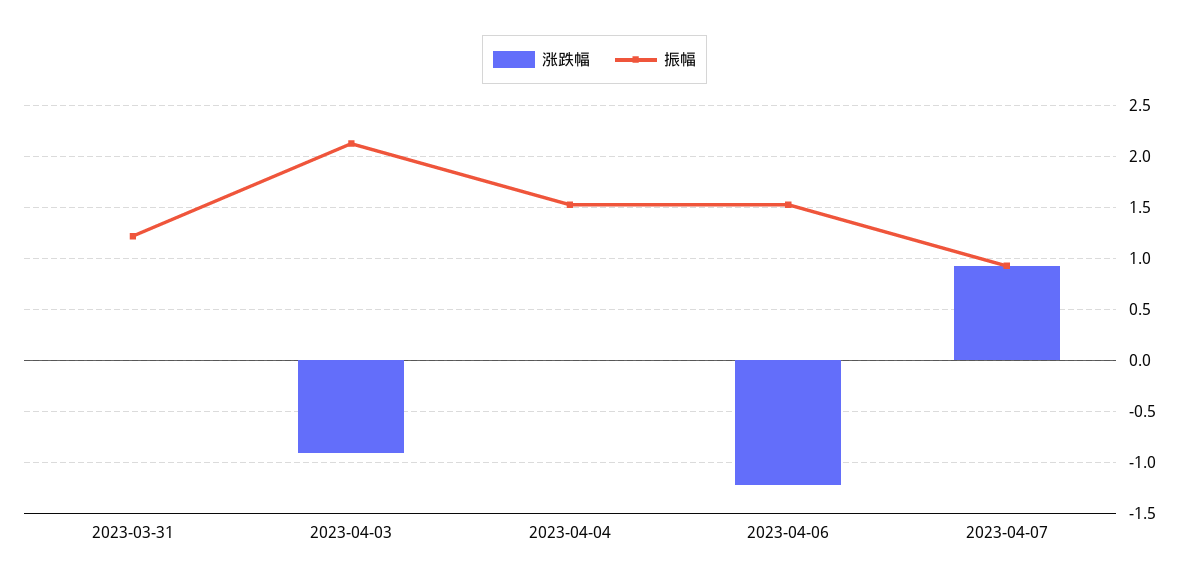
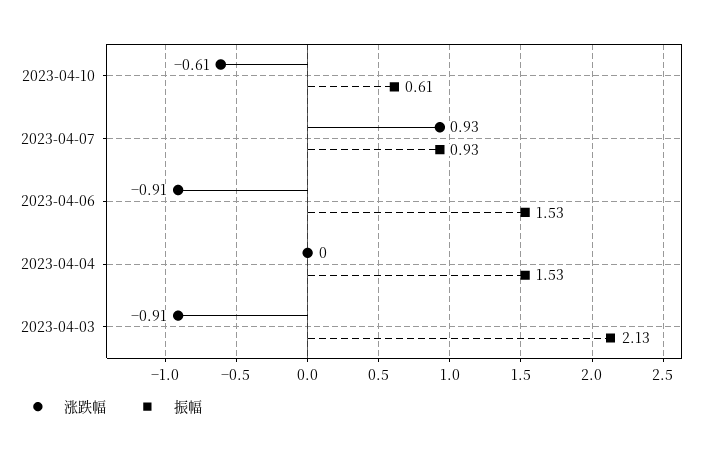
涨跌幅, 2023-03-31: 0 -> none
振幅, 2023-03-31: 1.2 -> none
涨跌幅, 2023-04-06: -1.2 -> -0.91
涨跌幅, 2023-04-10: none -> -0.61
振幅, 2023-04-10: none -> 0.61

